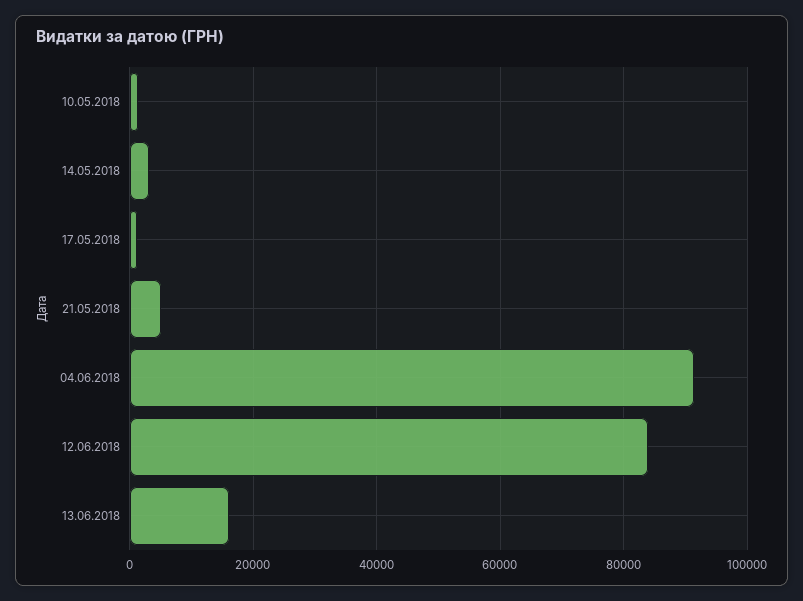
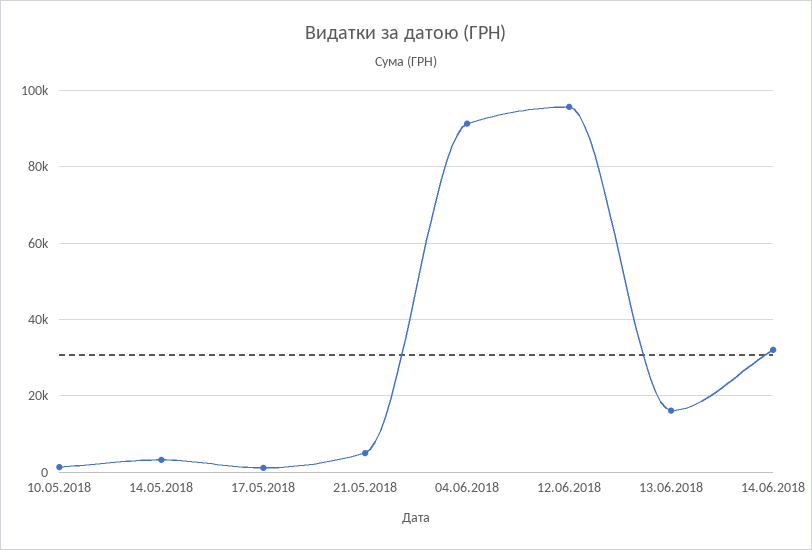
12.06.2018: 84000 -> 96000
14.06.2018: none -> 32000

